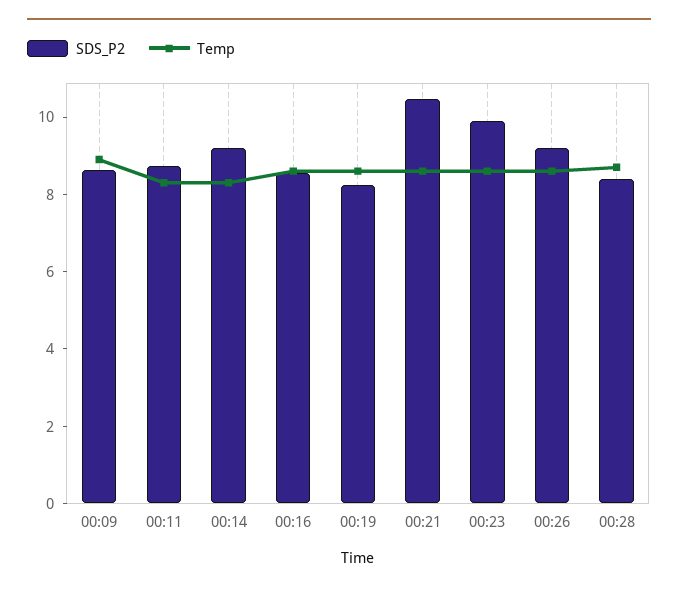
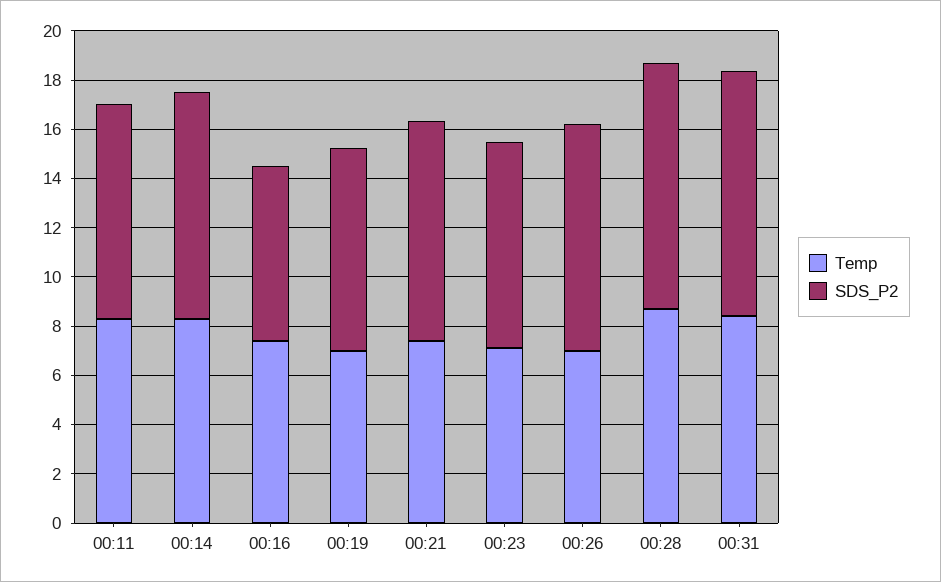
SDS_P2, 00:09: 8.5 -> none
Temp, 00:09: 9 -> none
SDS_P2, 00:16: 8.5 -> 7
Temp, 00:16: 8.5 -> 7.5
Temp, 00:19: 8.5 -> 7
SDS_P2, 00:21: 10.5 -> 9
Temp, 00:21: 8.5 -> 7.5
SDS_P2, 00:23: 10 -> 8.5
Temp, 00:23: 8.5 -> 7
Temp, 00:26: 8.5 -> 7
SDS_P2, 00:28: 8.5 -> 10
Temp, 00:31: none -> 8.5
SDS_P2, 00:31: none -> 10

